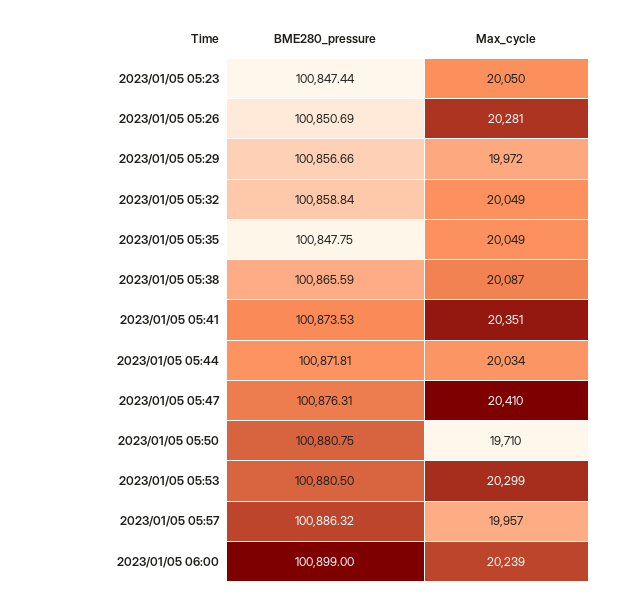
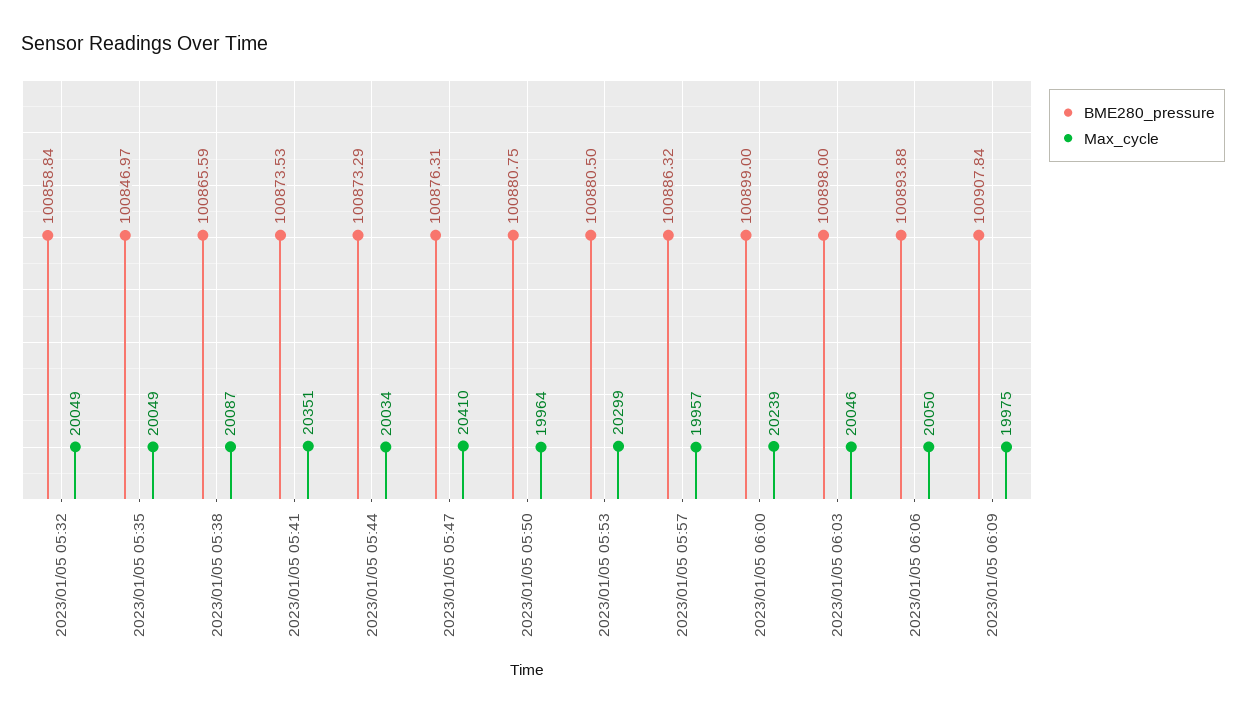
BME280_pressure, 2023/01/05 05:23: 100847.44 -> none
Max_cycle, 2023/01/05 05:23: 20050 -> none
BME280_pressure, 2023/01/05 05:26: 100850.69 -> none
Max_cycle, 2023/01/05 05:26: 20281 -> none
BME280_pressure, 2023/01/05 05:29: 100856.66 -> none
Max_cycle, 2023/01/05 05:29: 19972 -> none
BME280_pressure, 2023/01/05 05:35: 100847.75 -> 100846.97
BME280_pressure, 2023/01/05 05:44: 100871.81 -> 100873.29
Max_cycle, 2023/01/05 05:50: 19710 -> 19964
BME280_pressure, 2023/01/05 06:03: none -> 100898
Max_cycle, 2023/01/05 06:03: none -> 20046
BME280_pressure, 2023/01/05 06:06: none -> 100893.88
Max_cycle, 2023/01/05 06:06: none -> 20050
BME280_pressure, 2023/01/05 06:09: none -> 100907.84
Max_cycle, 2023/01/05 06:09: none -> 19975

